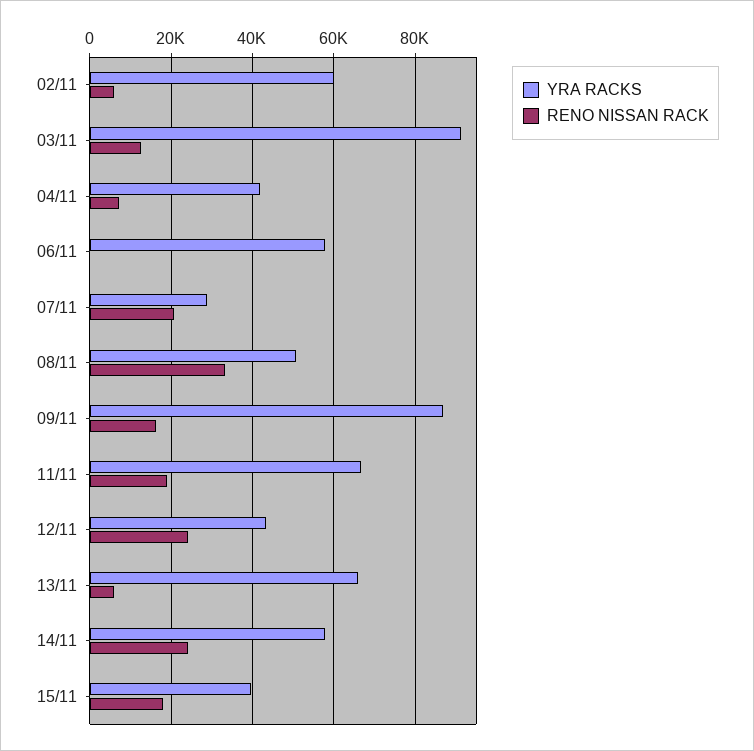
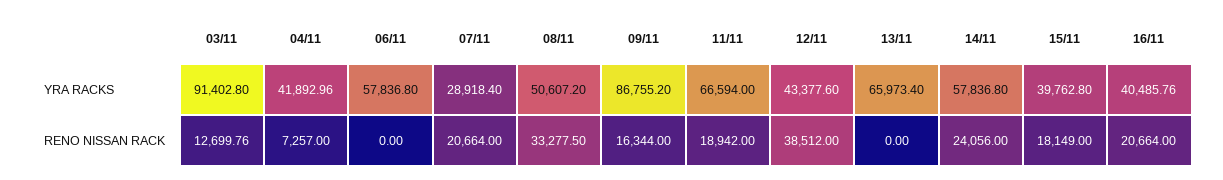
YRA RACKS, 02/11: 60000 -> none
RENO NISSAN RACK, 02/11: 6000 -> none
RENO NISSAN RACK, 12/11: 24000 -> 38512
RENO NISSAN RACK, 13/11: 6000 -> 0
YRA RACKS, 16/11: none -> 40485.76
RENO NISSAN RACK, 16/11: none -> 20664

